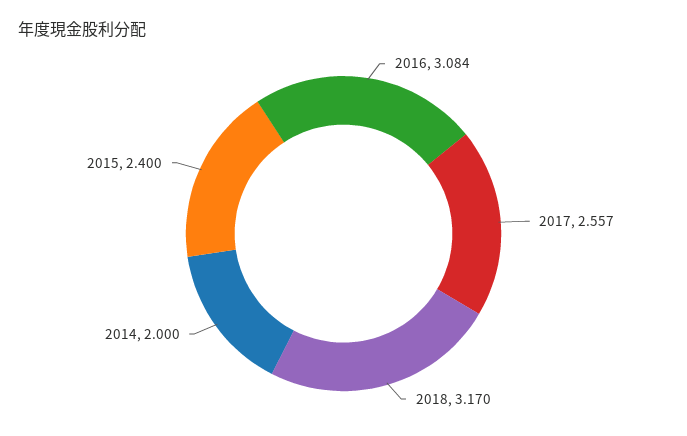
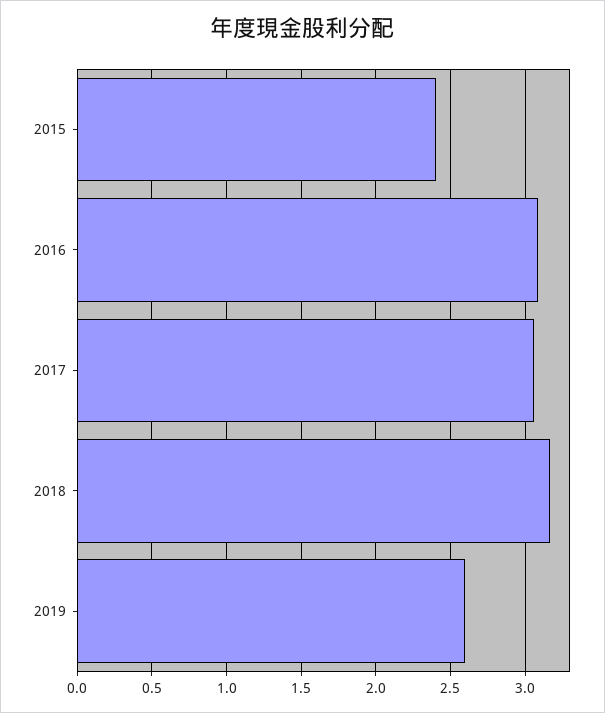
2017: 2.557 -> 3.05
2014: 2 -> none
2019: none -> 2.6

